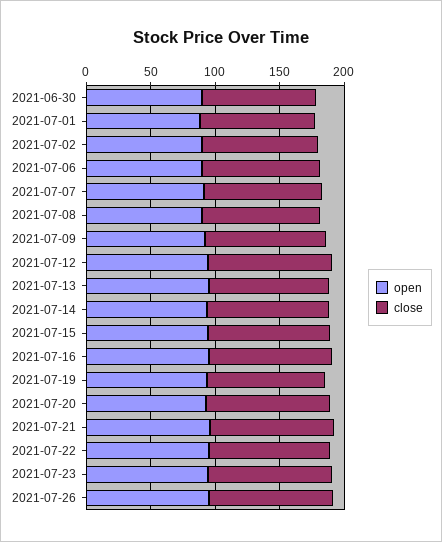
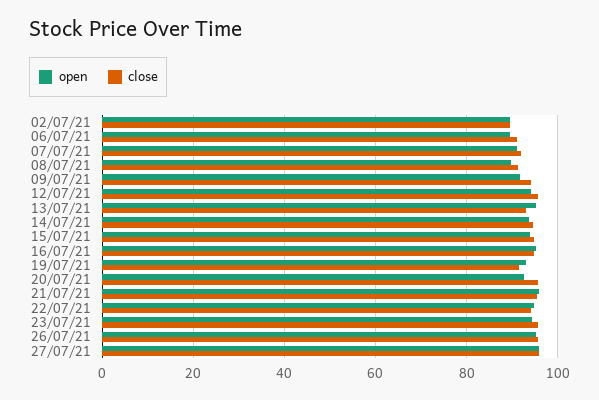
open, 2021-06-30: 90 -> none
close, 2021-06-30: 90 -> none
open, 2021-07-01: 90 -> none
close, 2021-07-01: 90 -> none
open, 27/07/21: none -> 96
close, 27/07/21: none -> 96

